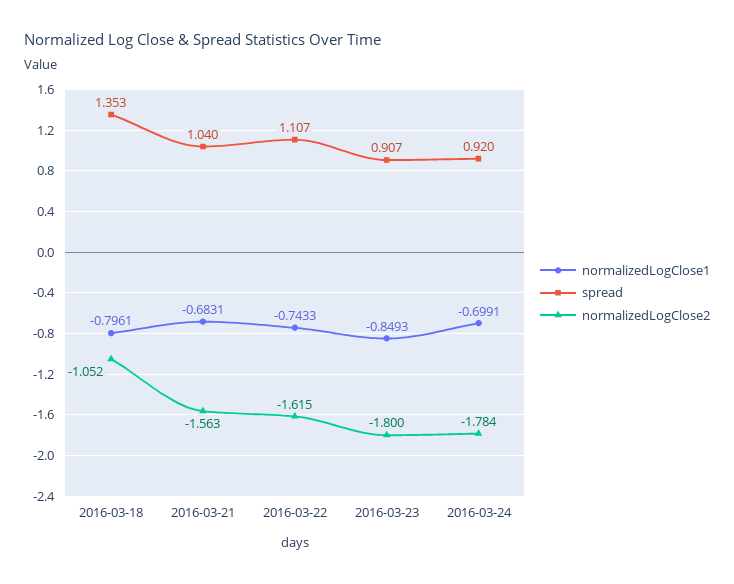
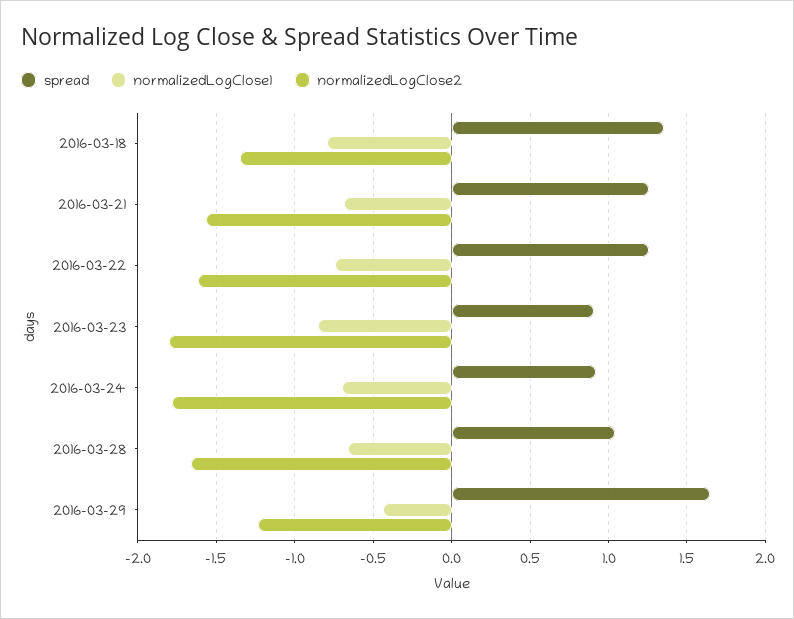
normalizedLogClose2, 2016-03-18: -1.052 -> -1.35
spread, 2016-03-21: 1.04 -> 1.25
spread, 2016-03-22: 1.107 -> 1.25
spread, 2016-03-28: none -> 1.05
normalizedLogClose1, 2016-03-28: none -> -0.65
normalizedLogClose2, 2016-03-28: none -> -1.65
spread, 2016-03-29: none -> 1.65
normalizedLogClose1, 2016-03-29: none -> -0.45
normalizedLogClose2, 2016-03-29: none -> -1.25

